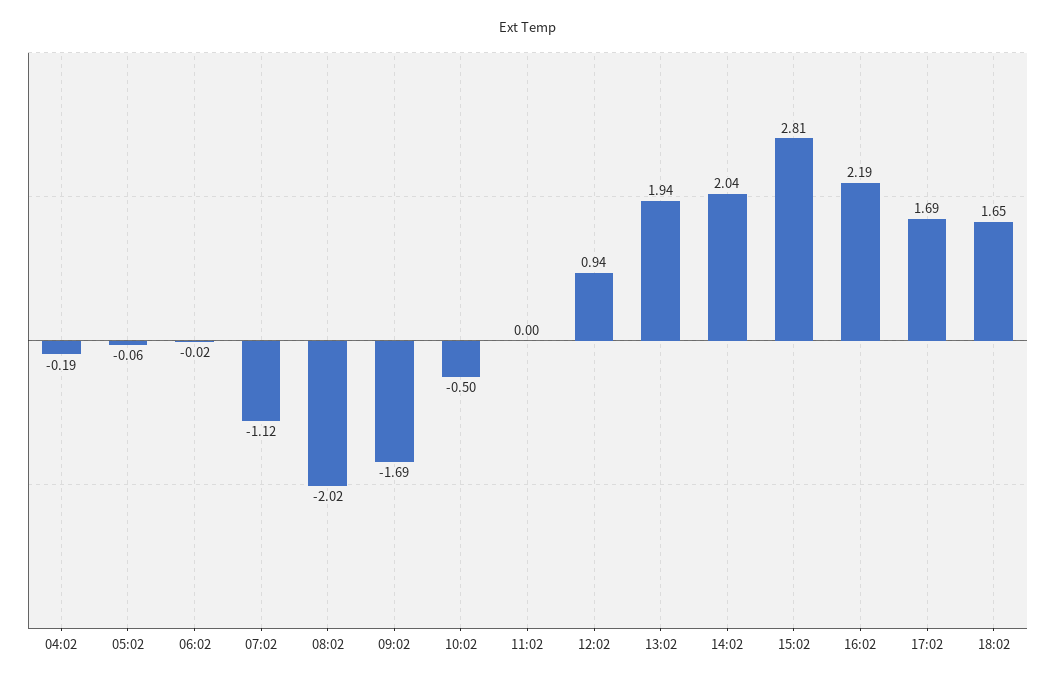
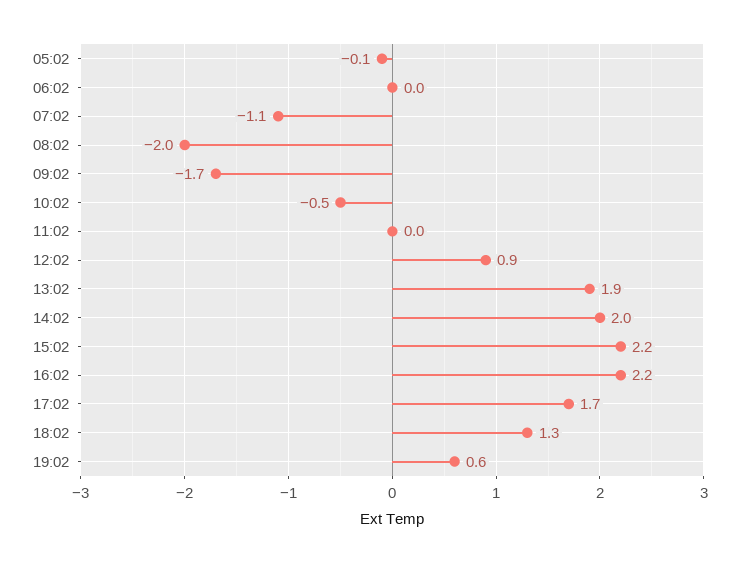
04:02: -0.19 -> none
15:02: 2.81 -> 2.2
18:02: 1.65 -> 1.3
19:02: none -> 0.6

